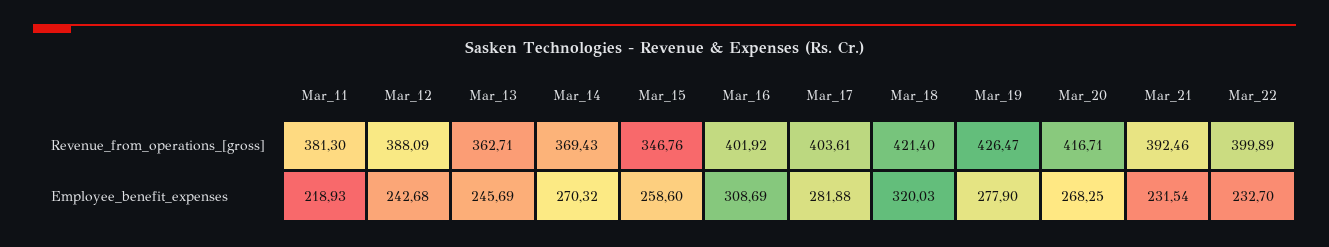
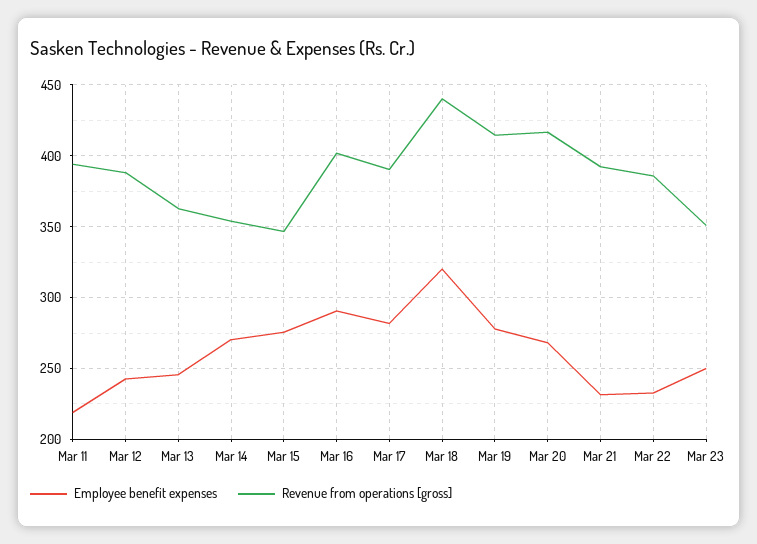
Revenue_from_operations_[gross], Mar_11: 381.3 -> 395
Revenue_from_operations_[gross], Mar_14: 369.43 -> 355
Revenue_from_operations_[gross], Mar_17: 403.61 -> 390
Revenue_from_operations_[gross], Mar_18: 421.4 -> 440
Revenue_from_operations_[gross], Mar_19: 426.47 -> 415
Revenue_from_operations_[gross], Mar_22: 399.89 -> 385
Employee_benefit_expenses, Mar_15: 258.6 -> 275
Employee_benefit_expenses, Mar_16: 308.69 -> 290
Employee_benefit_expenses, Mar 23: none -> 250
Revenue_from_operations_[gross], Mar 23: none -> 350

